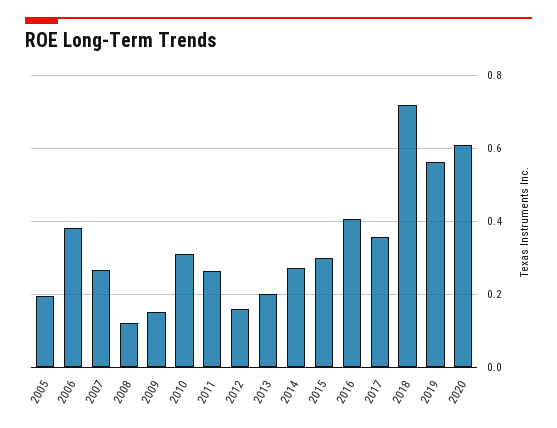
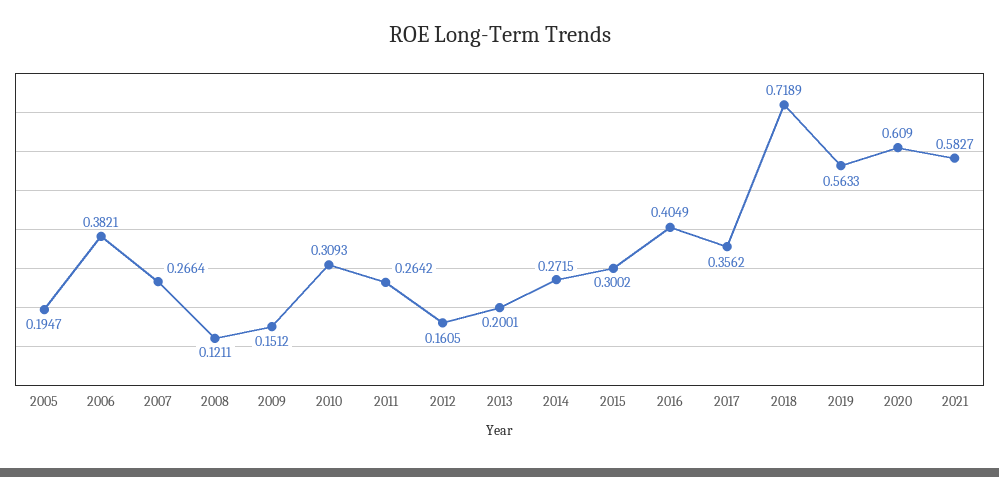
2021: none -> 0.5827

